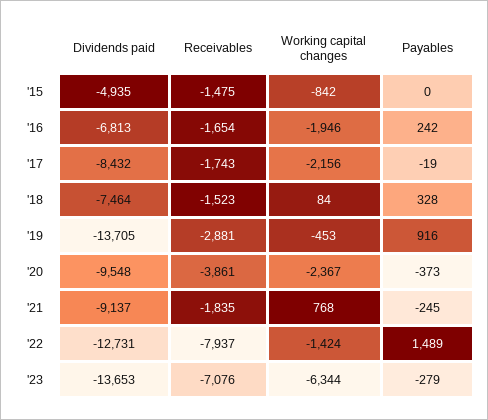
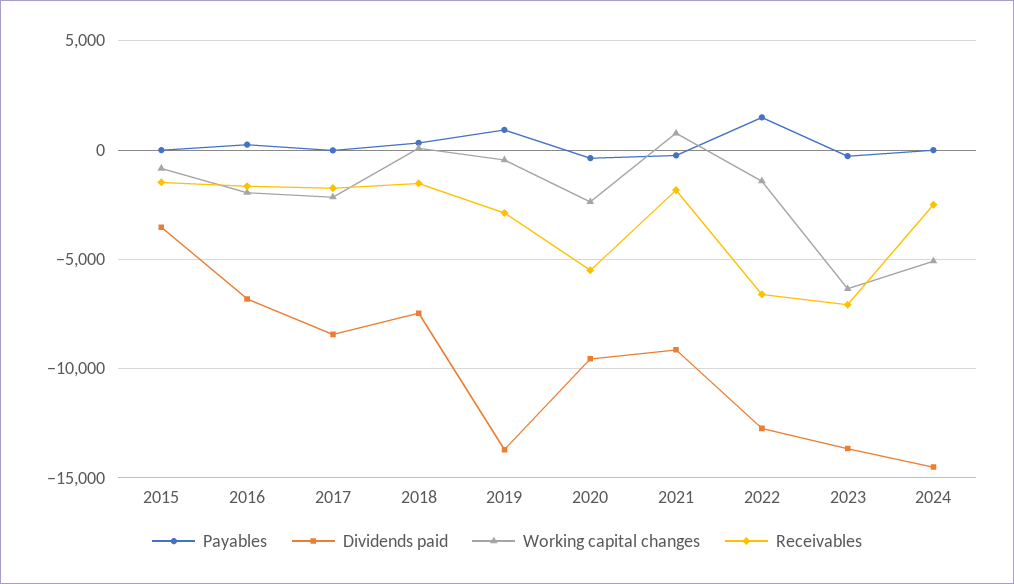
Dividends paid, '15: -4935 -> -3500
Receivables, '20: -3861 -> -5500
Receivables, '22: -7937 -> -6500
Payables, 2024: none -> 0
Dividends paid, 2024: none -> -14500
Working capital changes, 2024: none -> -5000
Receivables, 2024: none -> -2500

